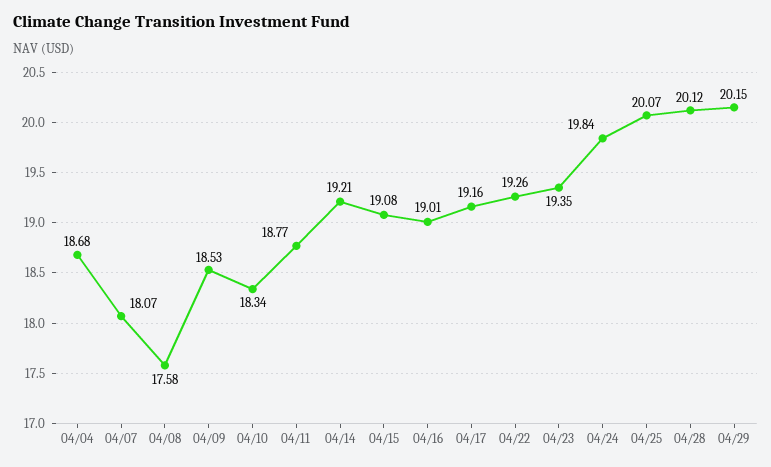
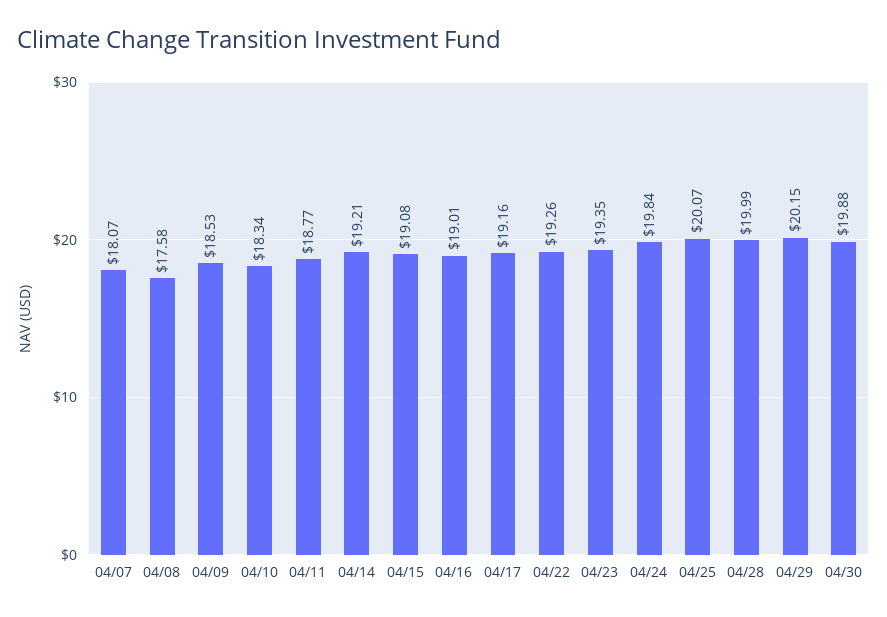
04/04: 18.68 -> none
04/28: 20.12 -> 19.99
04/30: none -> 19.88

